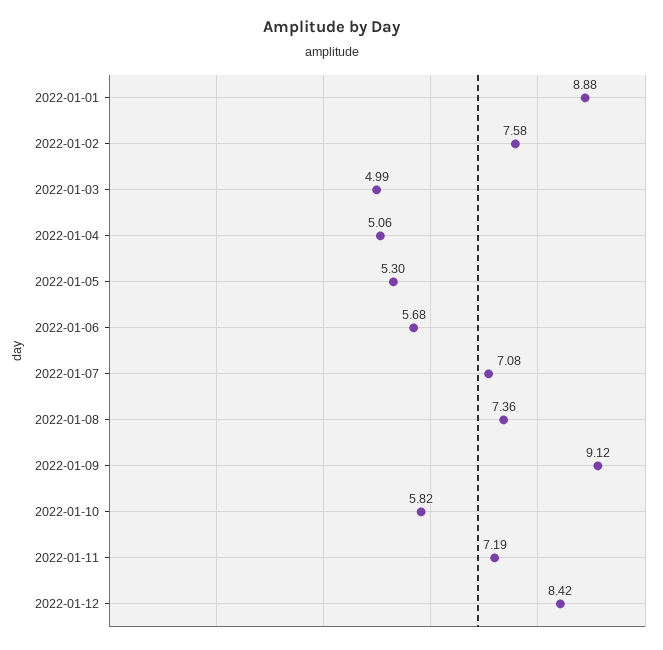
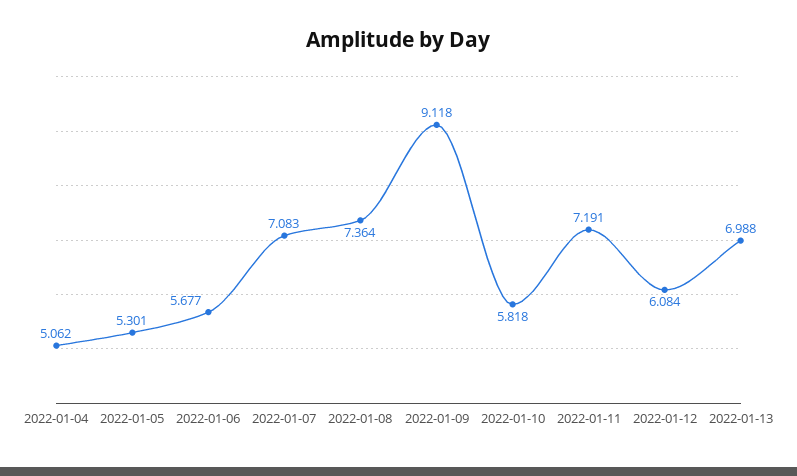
2022-01-01: 8.88 -> none
2022-01-02: 7.58 -> none
2022-01-03: 4.99 -> none
2022-01-12: 8.42 -> 6.084
2022-01-13: none -> 6.988

